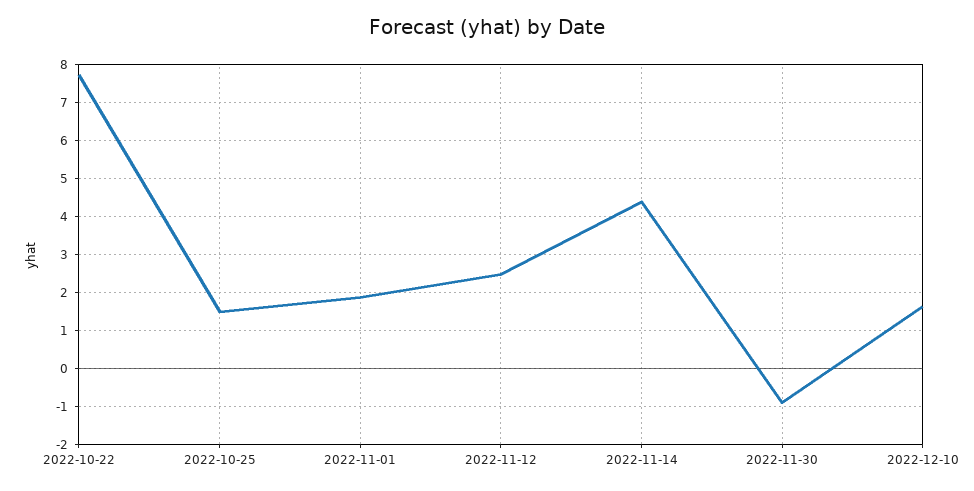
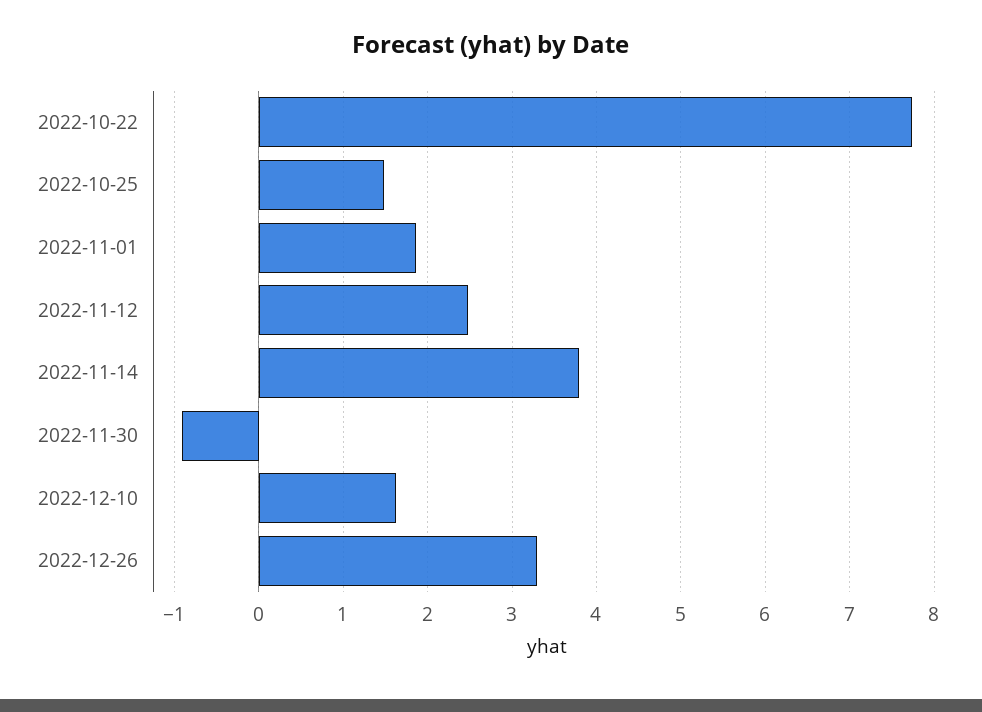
2022-11-14: 4.4 -> 3.8
2022-12-26: none -> 3.3

